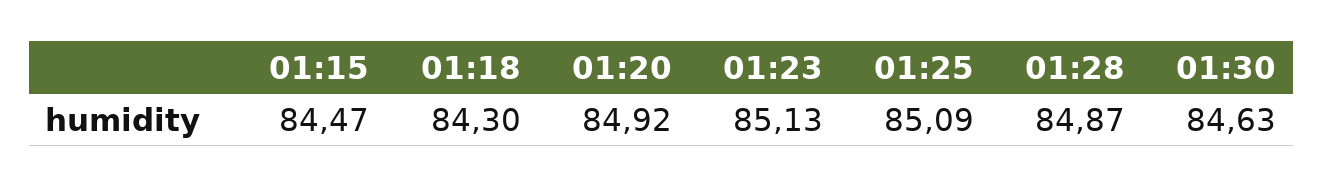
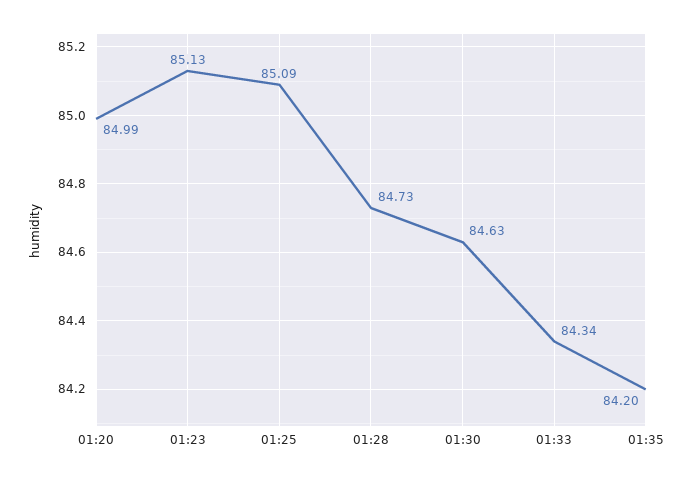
01:15: 84.47 -> none
01:18: 84.3 -> none
01:20: 84.92 -> 84.99
01:28: 84.87 -> 84.73
01:33: none -> 84.34
01:35: none -> 84.2

